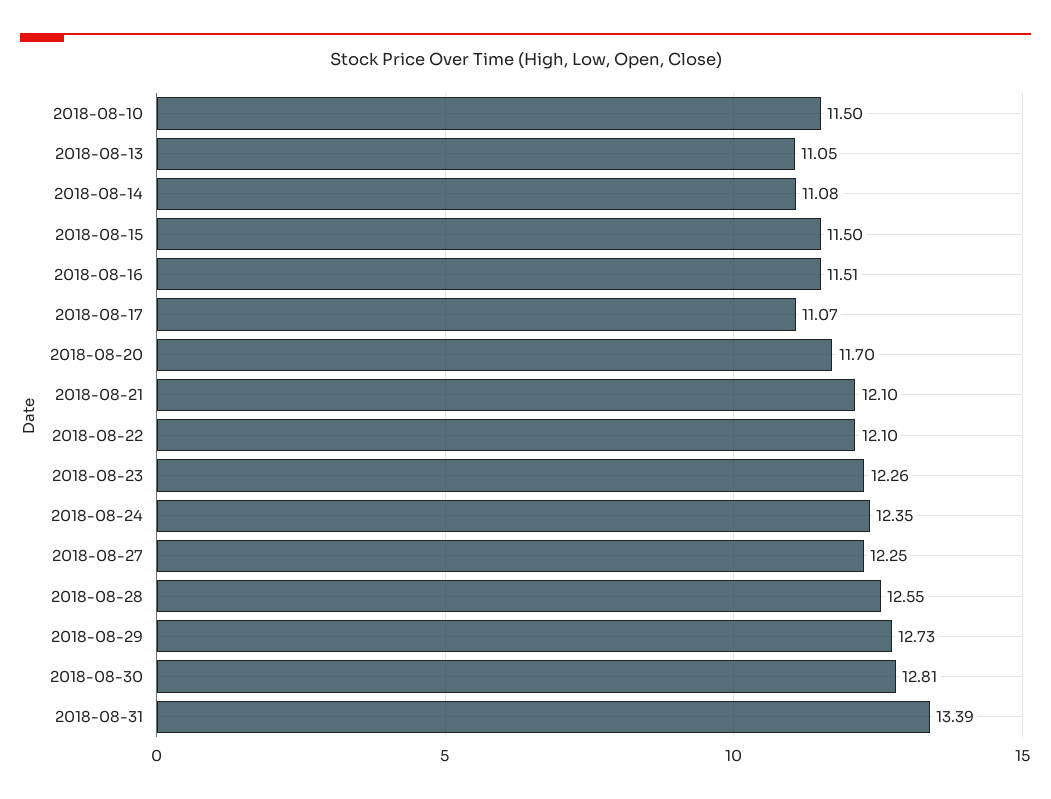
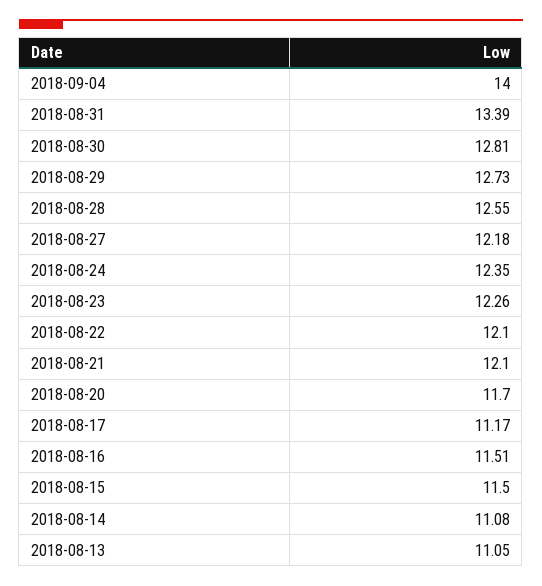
2018-08-10: 11.5 -> none
2018-08-17: 11.07 -> 11.17
2018-08-27: 12.25 -> 12.18
2018-09-04: none -> 14

